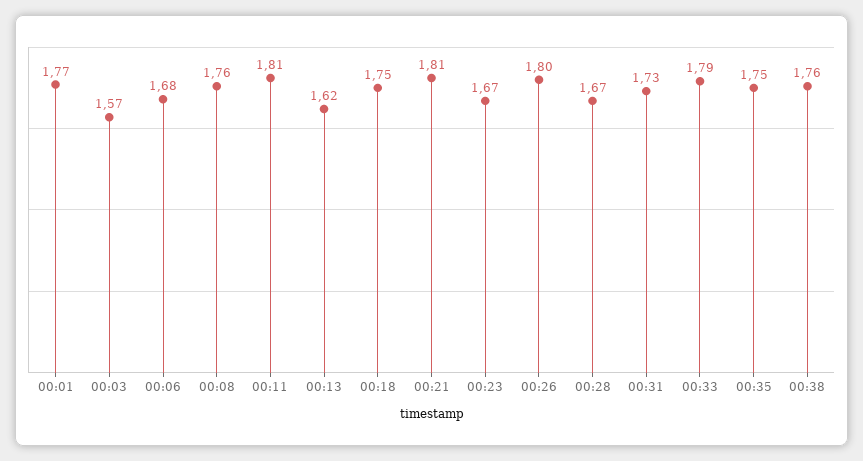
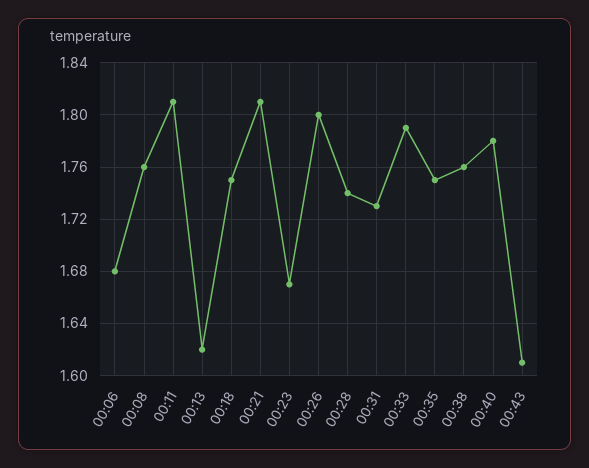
00:01: 1.77 -> none
00:03: 1.57 -> none
00:28: 1.67 -> 1.74
00:40: none -> 1.78
00:43: none -> 1.61

